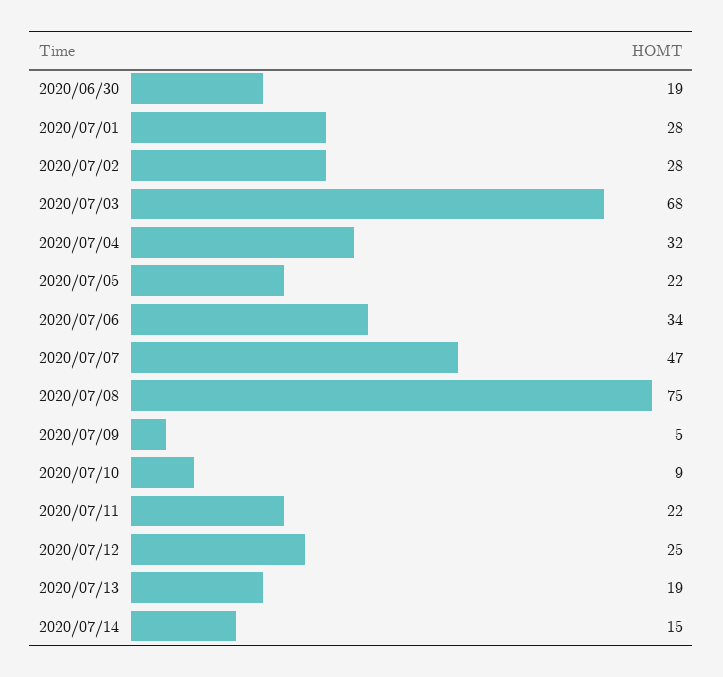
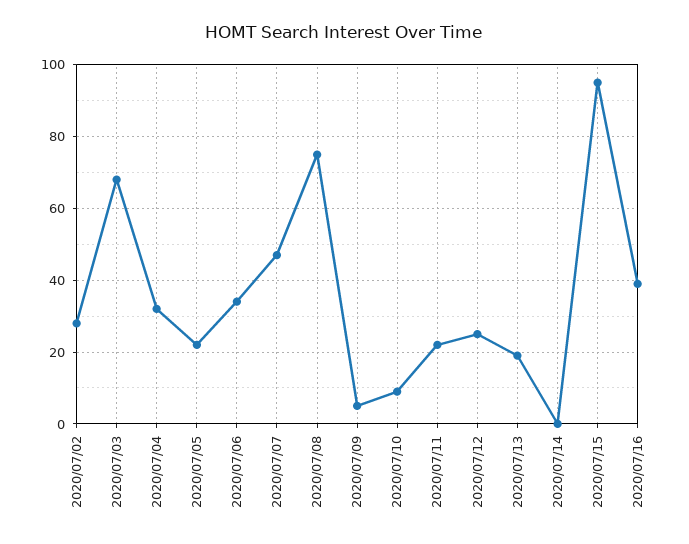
2020/06/30: 19 -> none
2020/07/01: 28 -> none
2020/07/14: 15 -> 0
2020/07/15: none -> 95
2020/07/16: none -> 40

